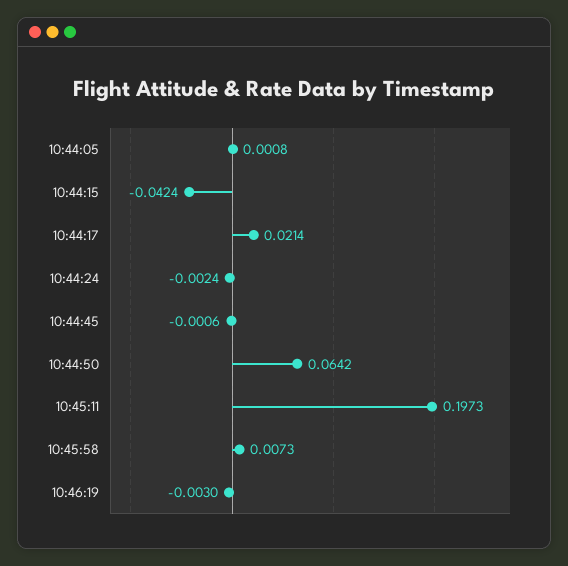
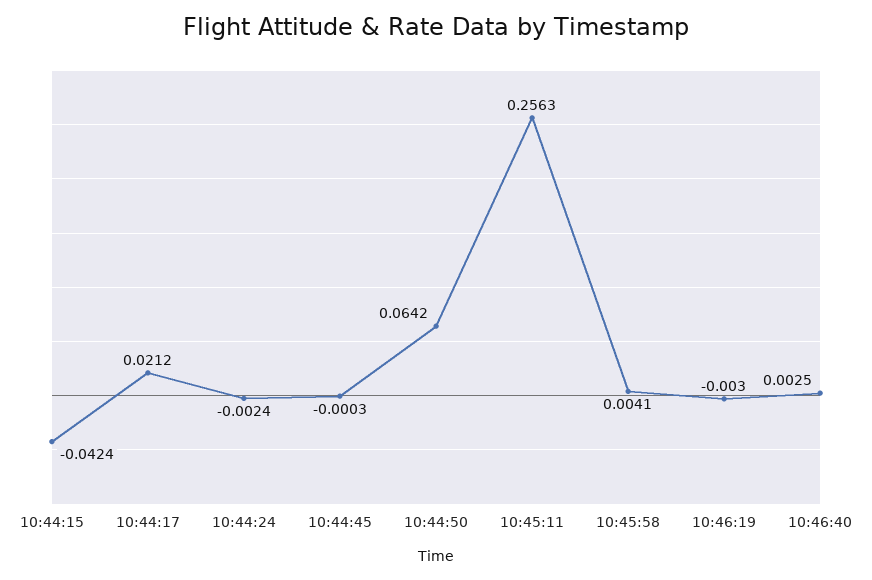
10:44:05: 0.0008 -> none
10:44:17: 0.0214 -> 0.0212
10:44:45: -0.0006 -> -0.0003
10:45:11: 0.1973 -> 0.2563
10:45:58: 0.0073 -> 0.0041
10:46:40: none -> 0.0025

